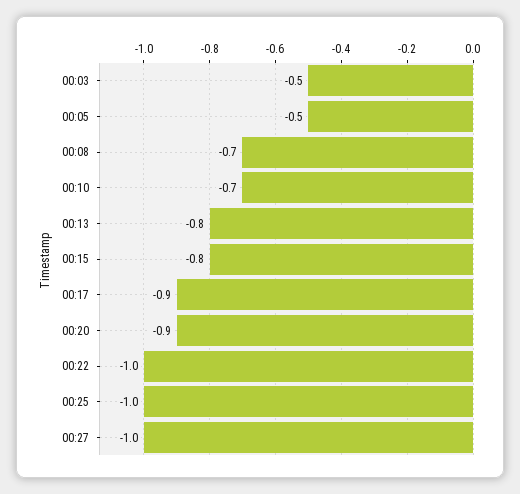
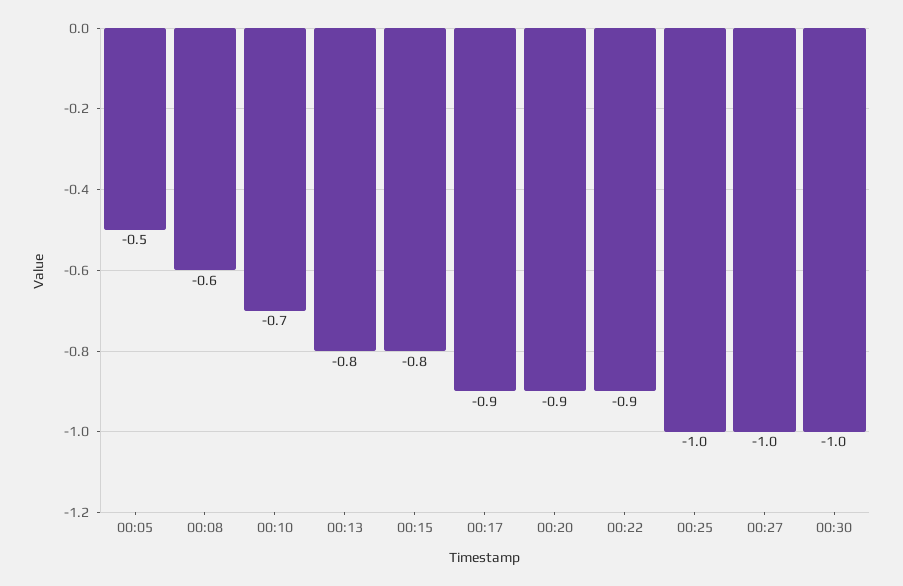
00:03: -0.5 -> none
00:08: -0.7 -> -0.6
00:22: -1 -> -0.9
00:30: none -> -1

